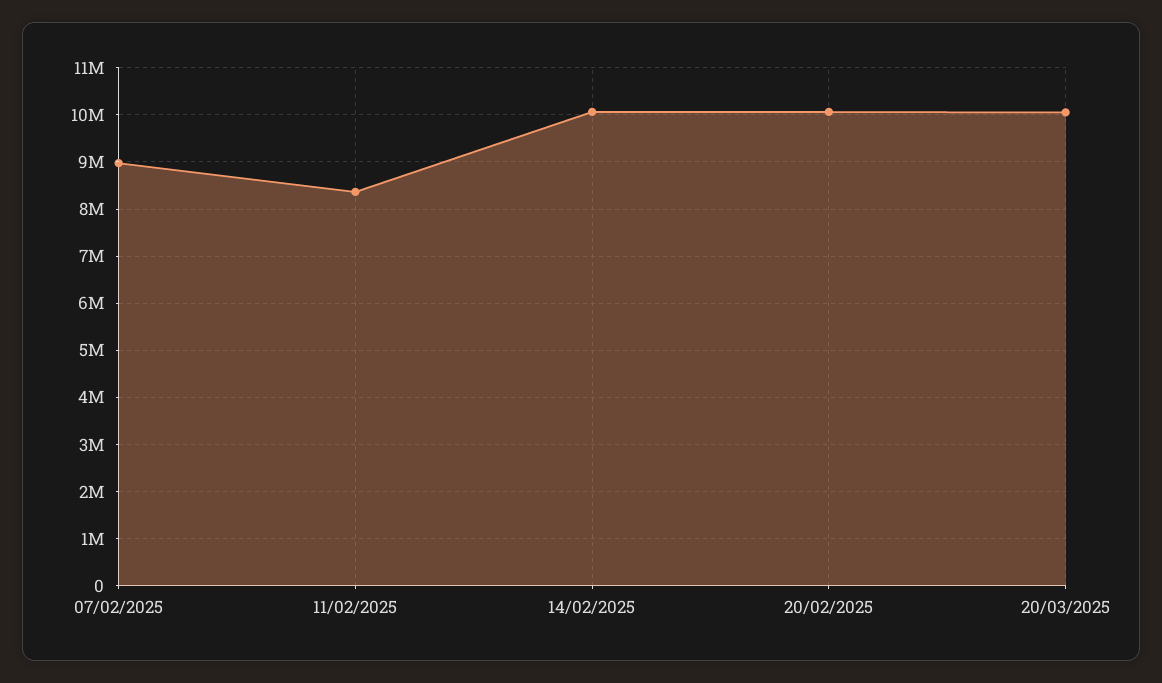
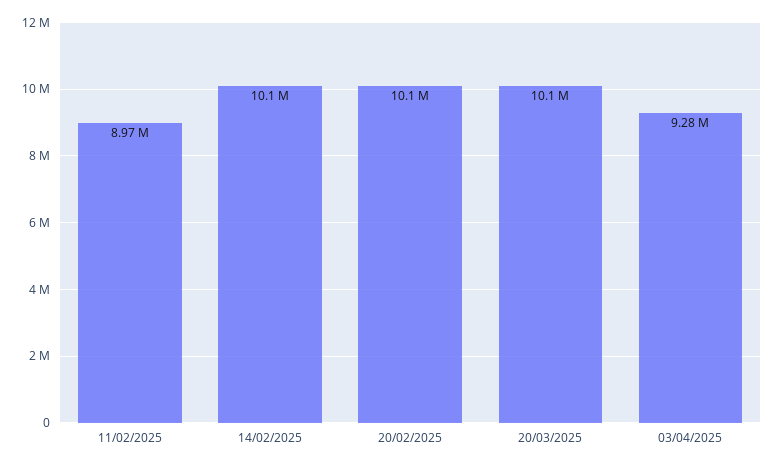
07/02/2025: 9000000 -> none
11/02/2025: 8400000 -> 8970000
03/04/2025: none -> 9280000

